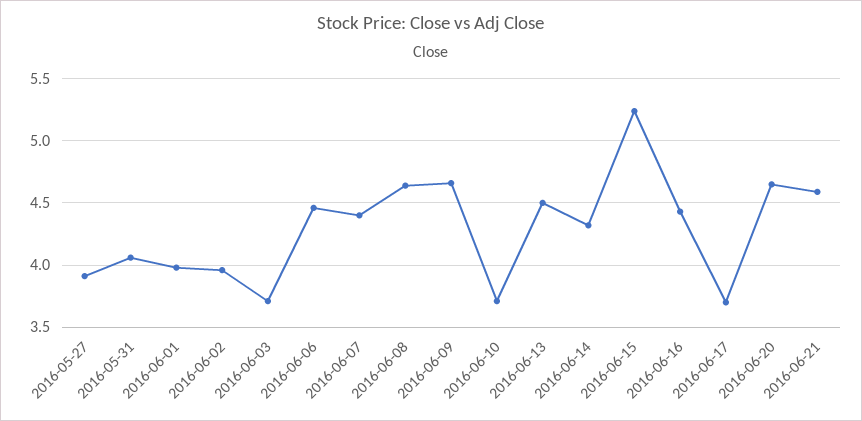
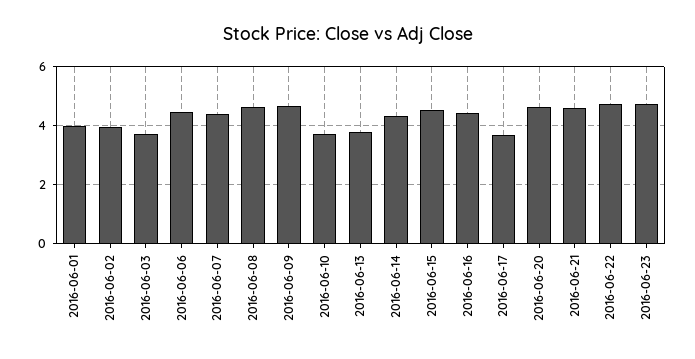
2016-05-27: 3.9 -> none
2016-05-31: 4.05 -> none
2016-06-13: 4.5 -> 3.75
2016-06-15: 5.25 -> 4.5
2016-06-22: none -> 4.75
2016-06-23: none -> 4.75

